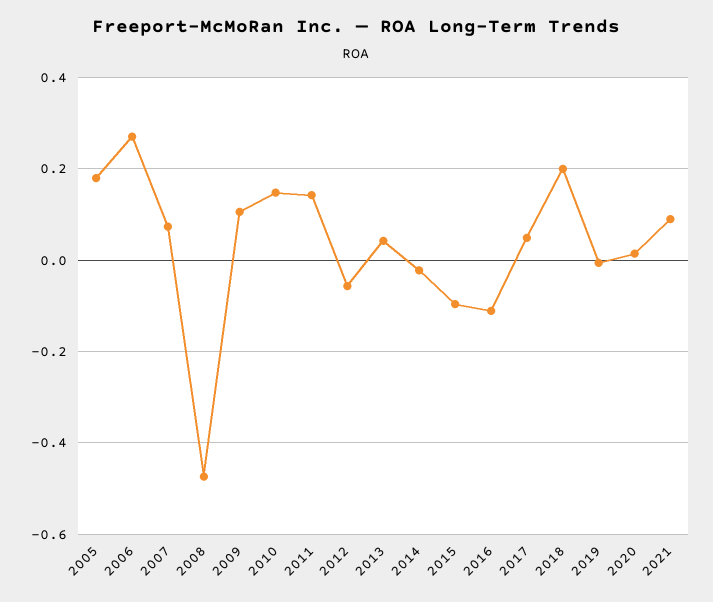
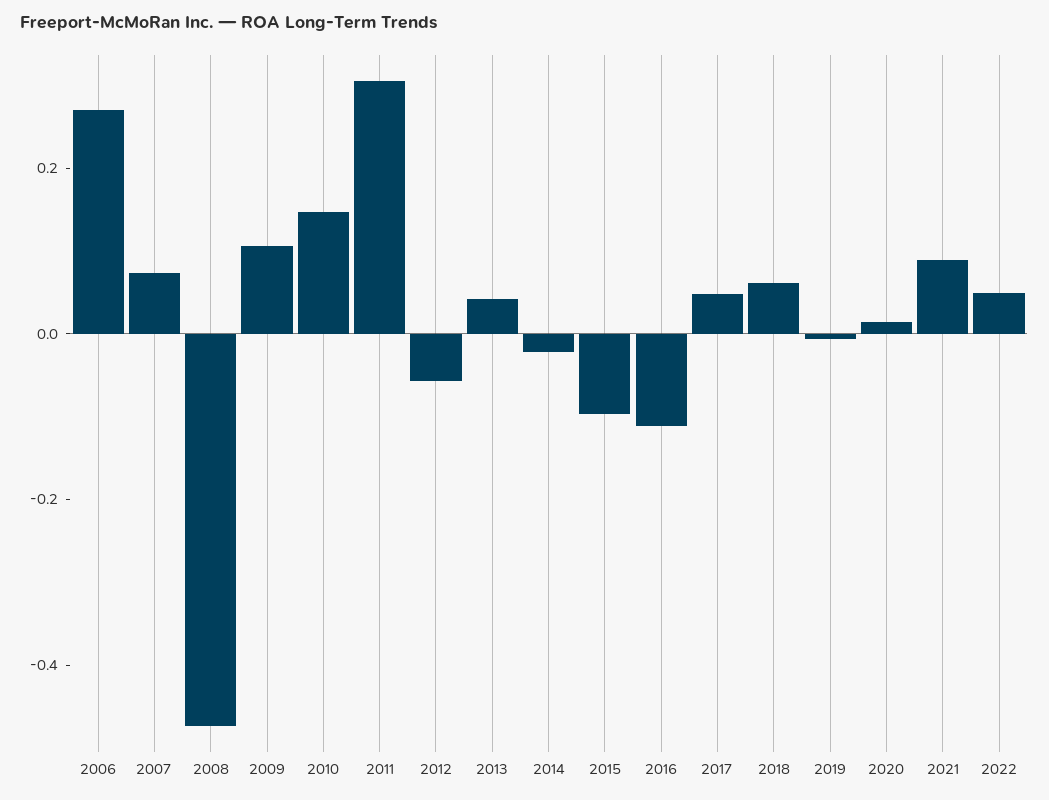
2005: 0.18 -> none
2011: 0.14 -> 0.3
2018: 0.2 -> 0.05
2022: none -> 0.05

